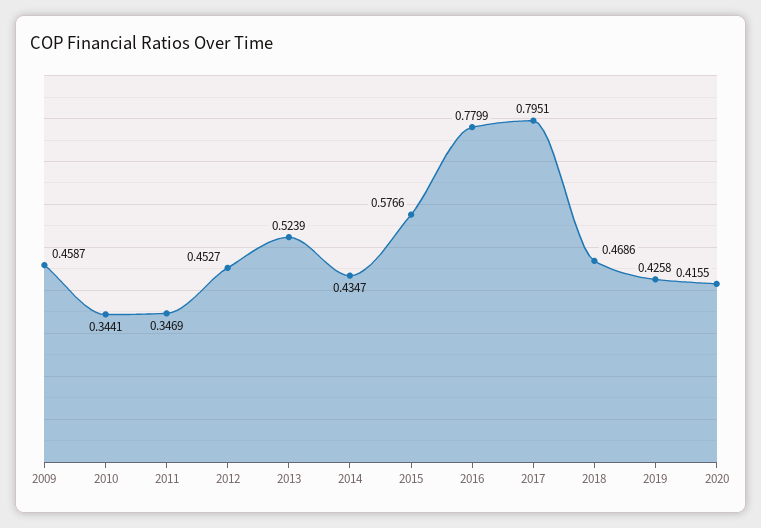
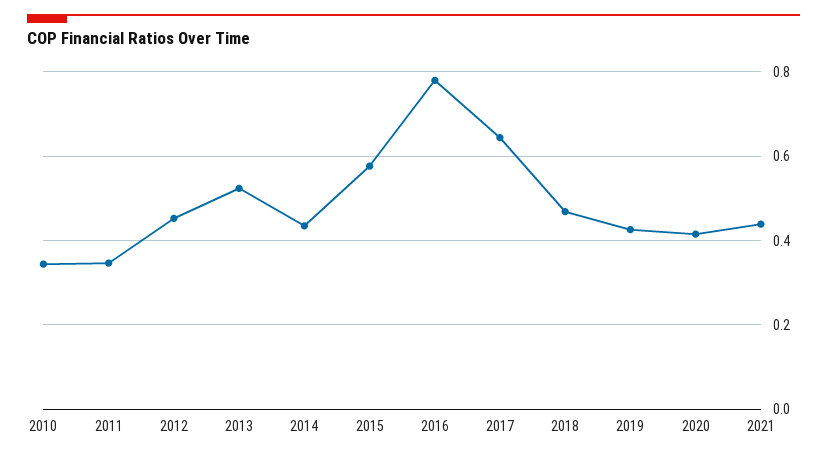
2009: 0.4587 -> none
2017: 0.7951 -> 0.64
2021: none -> 0.44

